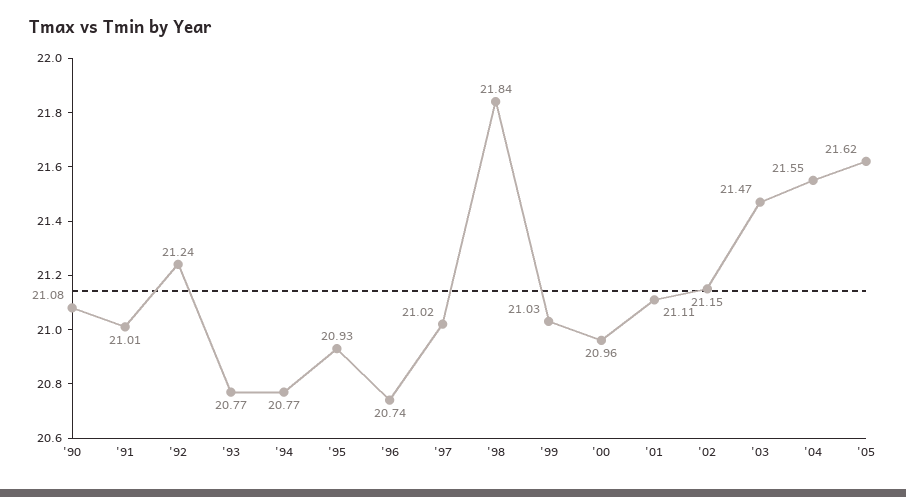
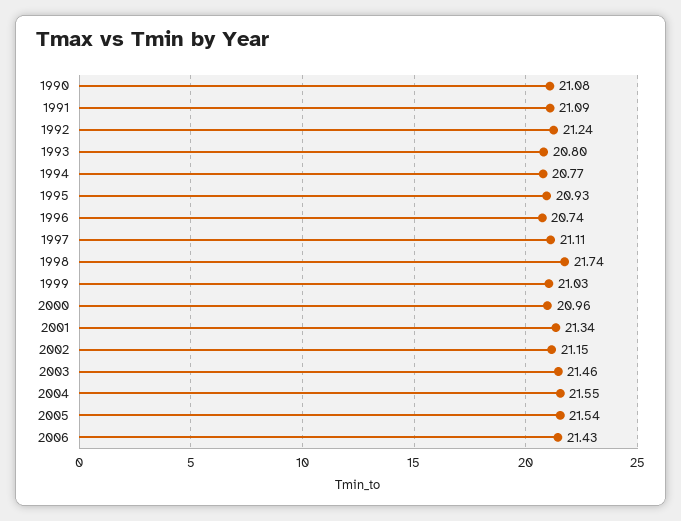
'91: 21.01 -> 21.09
'93: 20.77 -> 20.8
'97: 21.02 -> 21.11
'98: 21.84 -> 21.74
'01: 21.11 -> 21.34
'03: 21.47 -> 21.46
'05: 21.62 -> 21.54
2006: none -> 21.43

